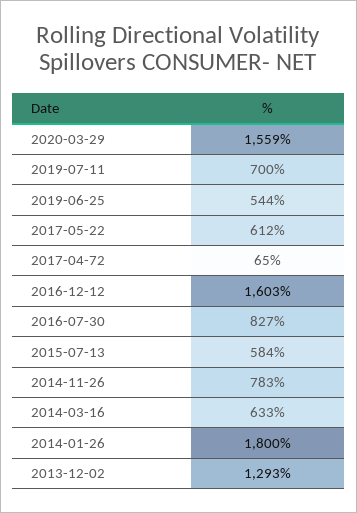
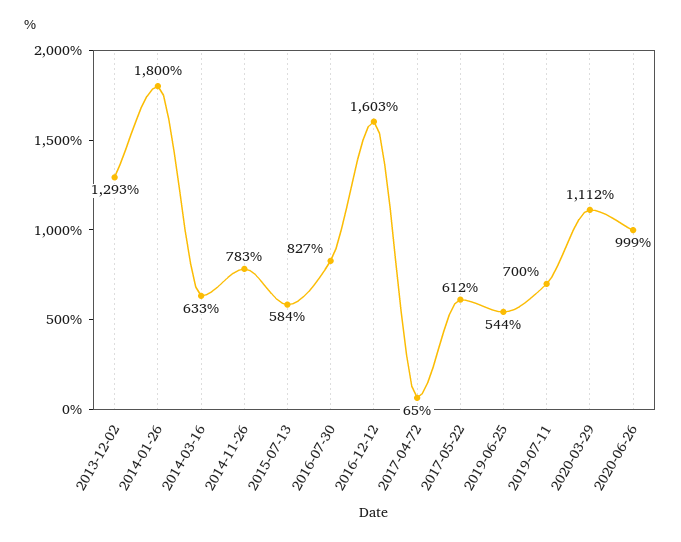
2020-03-29: 1559 -> 1112
2020-06-26: none -> 999

